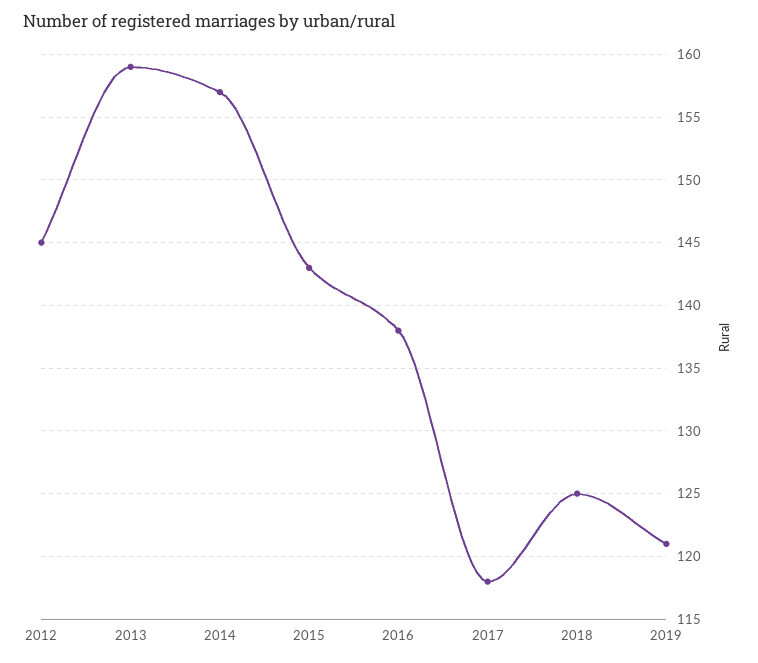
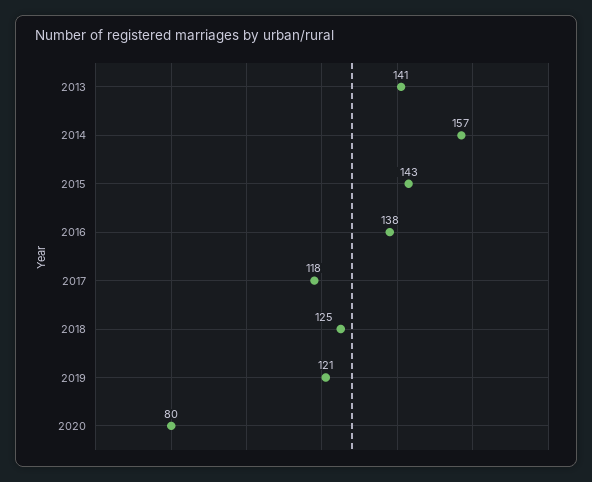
2012: 145 -> none
2013: 159 -> 141
2020: none -> 80

